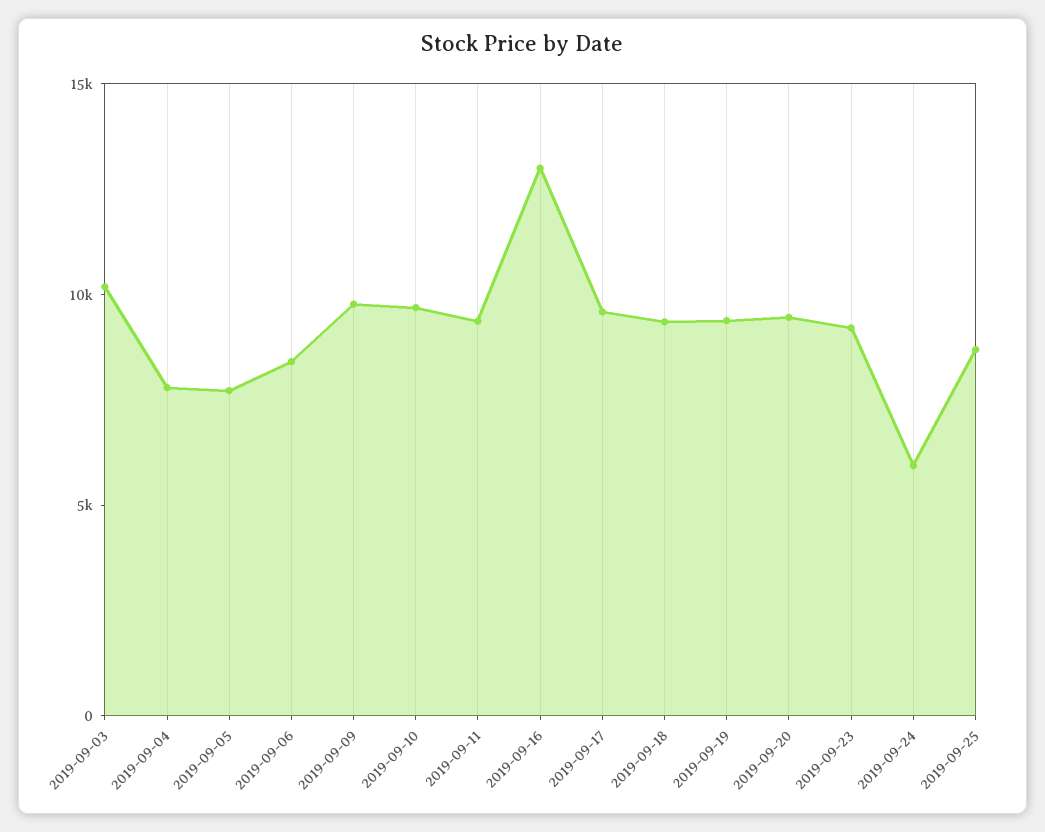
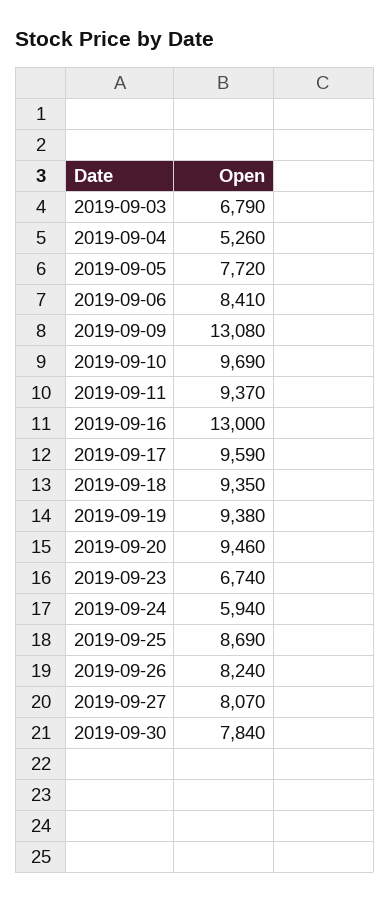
2019-09-03: 10000 -> 6790
2019-09-04: 8000 -> 5260
2019-09-09: 10000 -> 13080
2019-09-23: 9000 -> 6740
2019-09-26: none -> 8240
2019-09-27: none -> 8070
2019-09-30: none -> 7840

